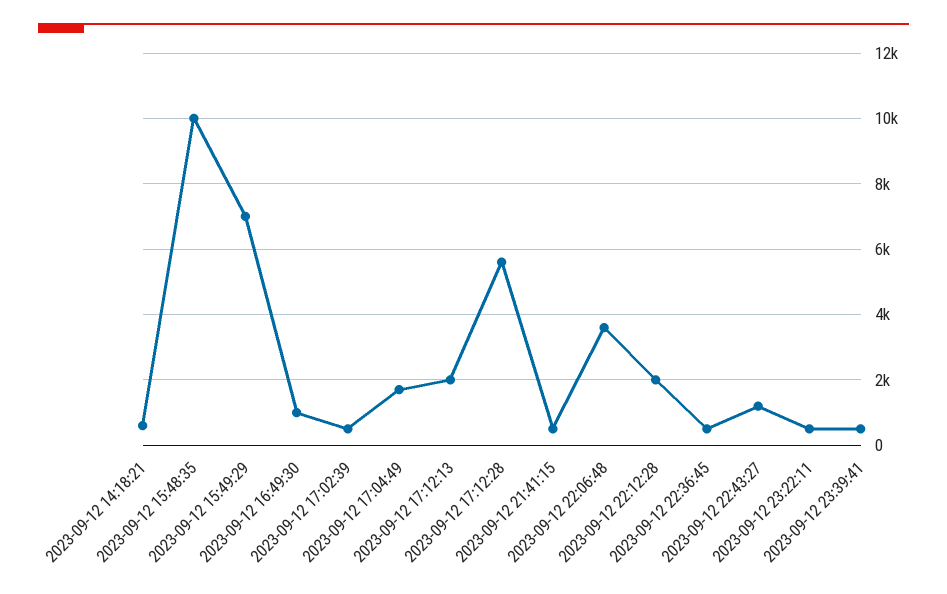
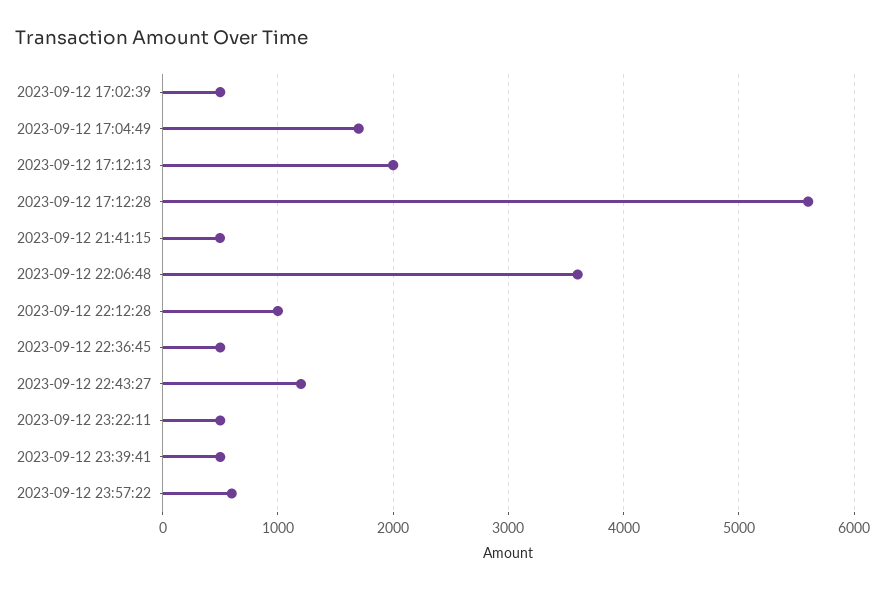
2023-09-12 14:18:21: 600 -> none
2023-09-12 15:48:35: 10000 -> none
2023-09-12 15:49:29: 7000 -> none
2023-09-12 16:49:30: 1000 -> none
2023-09-12 22:12:28: 2000 -> 1000
2023-09-12 23:57:22: none -> 600

